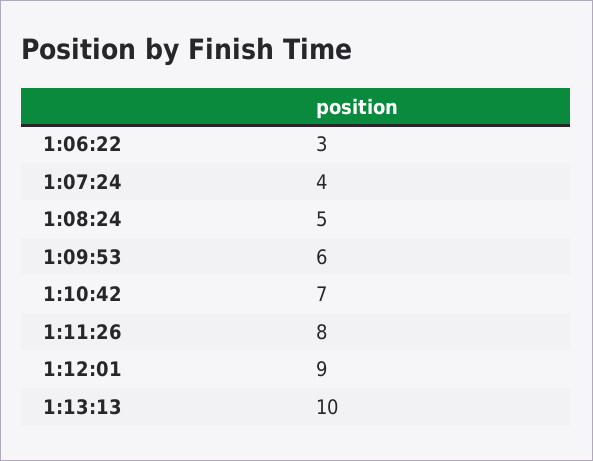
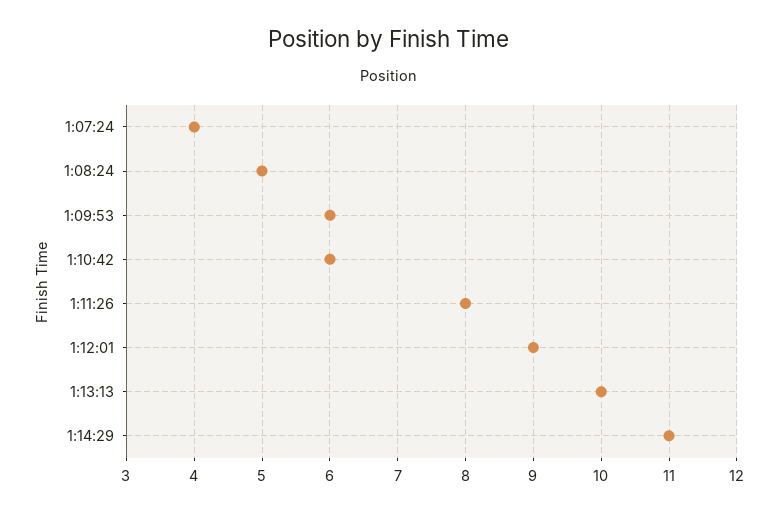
1:06:22: 3 -> none
1:10:42: 7 -> 6
1:14:29: none -> 11

